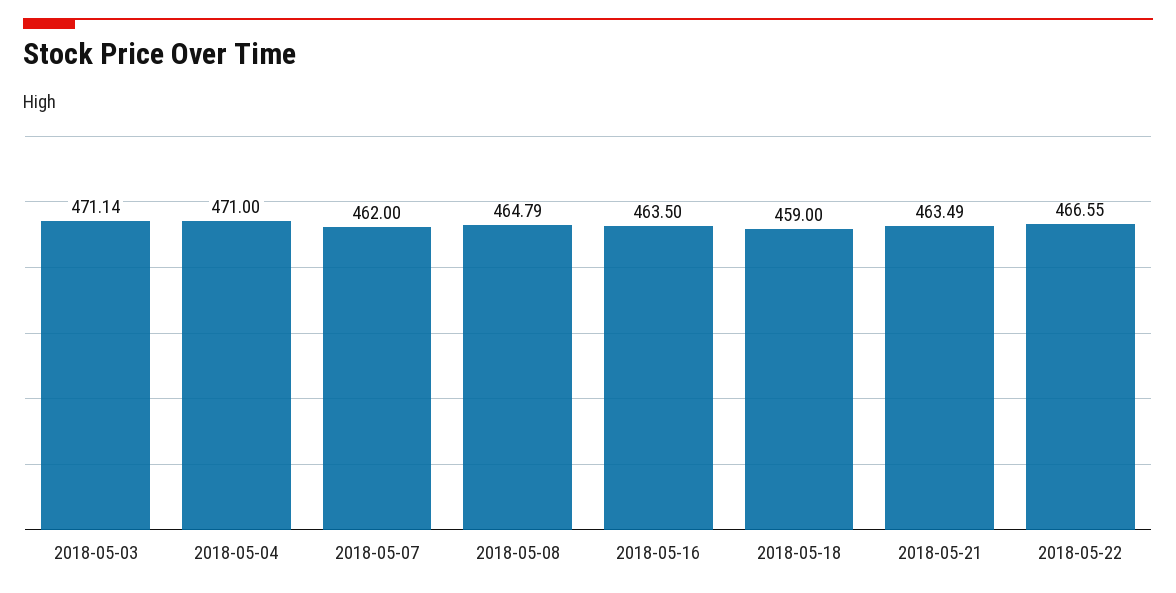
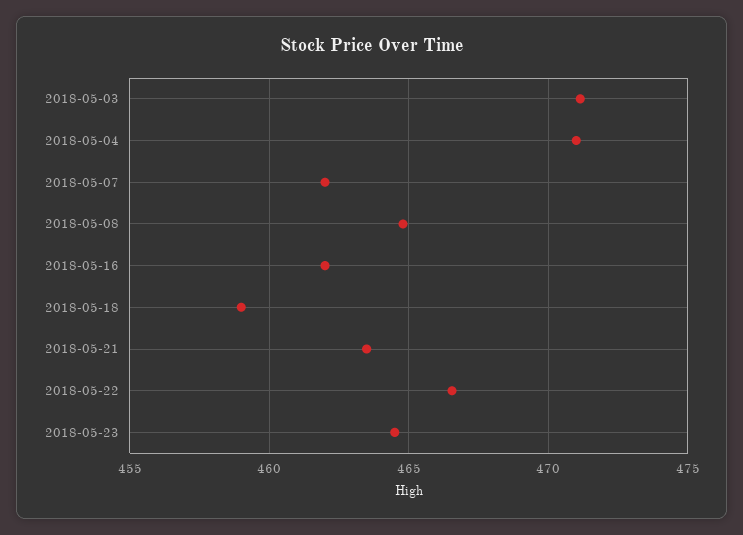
2018-05-16: 463.5 -> 462
2018-05-23: none -> 464.5

